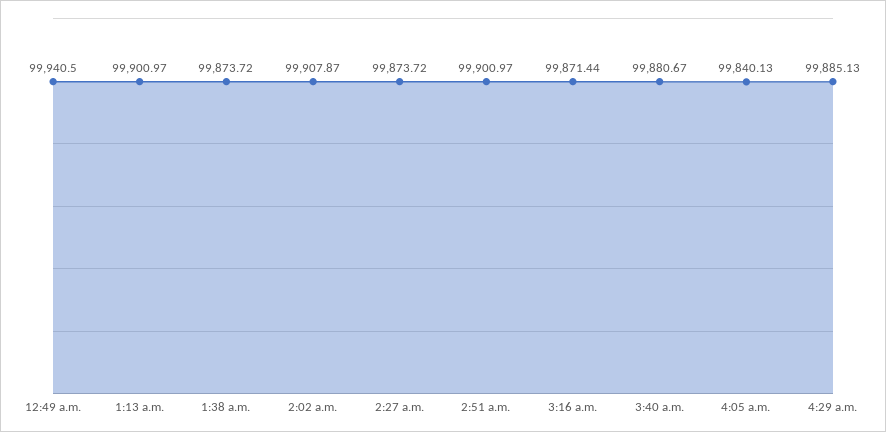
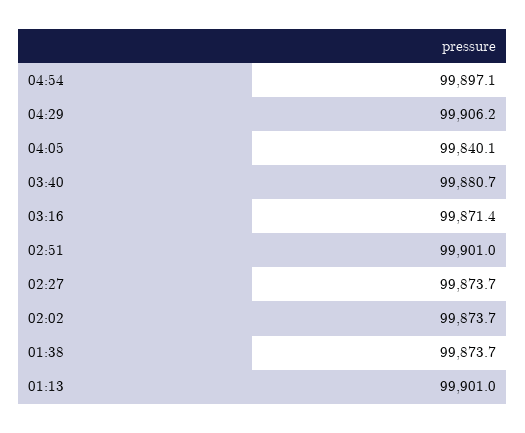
12:49 a.m.: 99940.5 -> none
2:02 a.m.: 99907.87 -> 99873.7
4:29 a.m.: 99885.13 -> 99906.2
04:54: none -> 99897.1

